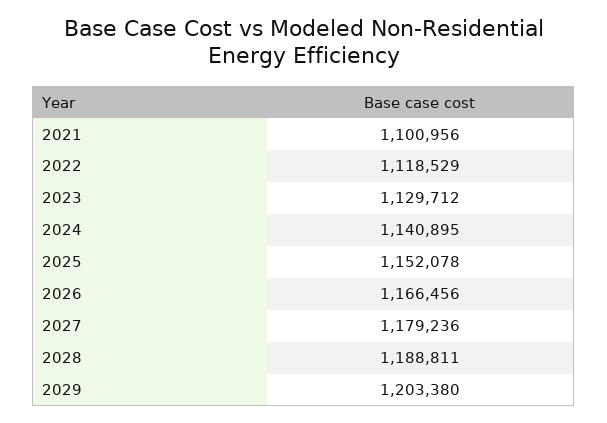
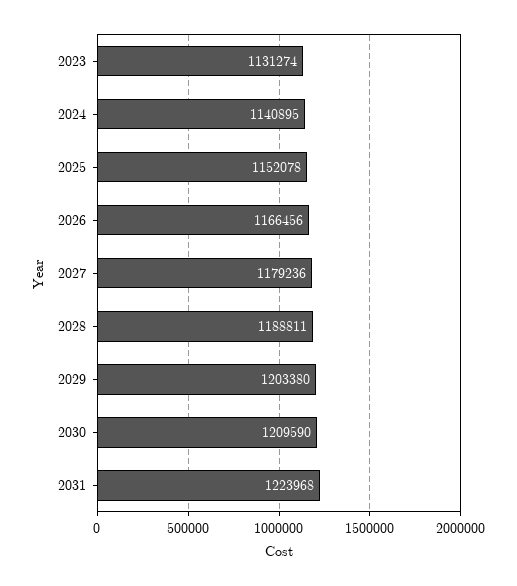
2021: 1100956 -> none
2022: 1118529 -> none
2023: 1129712 -> 1131274
2030: none -> 1209590
2031: none -> 1223968

